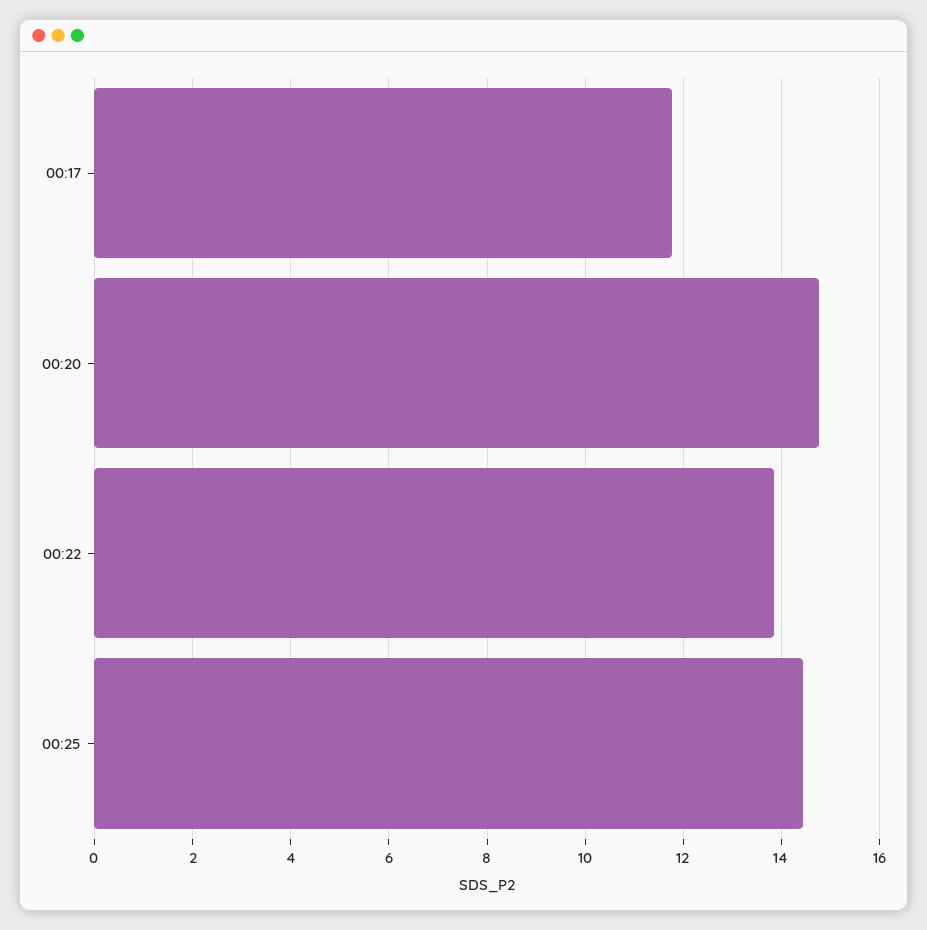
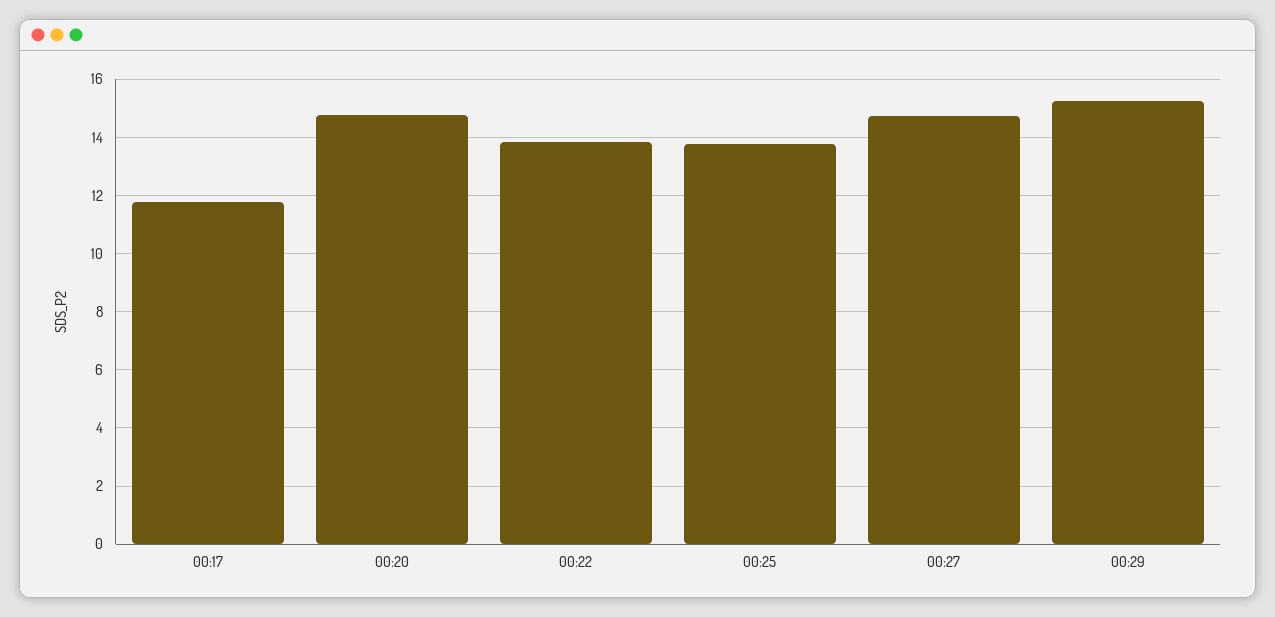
00:25: 14.4 -> 13.75
00:27: none -> 14.75
00:29: none -> 15.25

